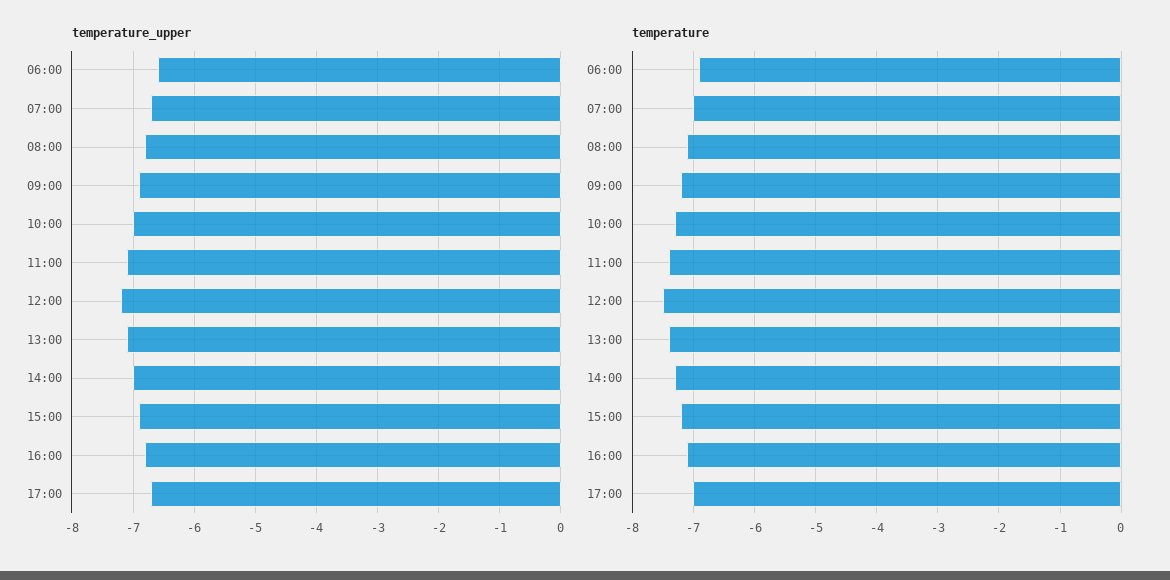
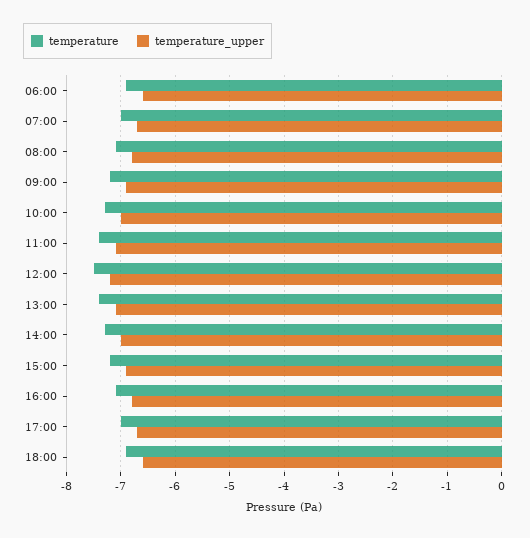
temperature, 18:00: none -> -7
temperature_upper, 18:00: none -> -6.5

